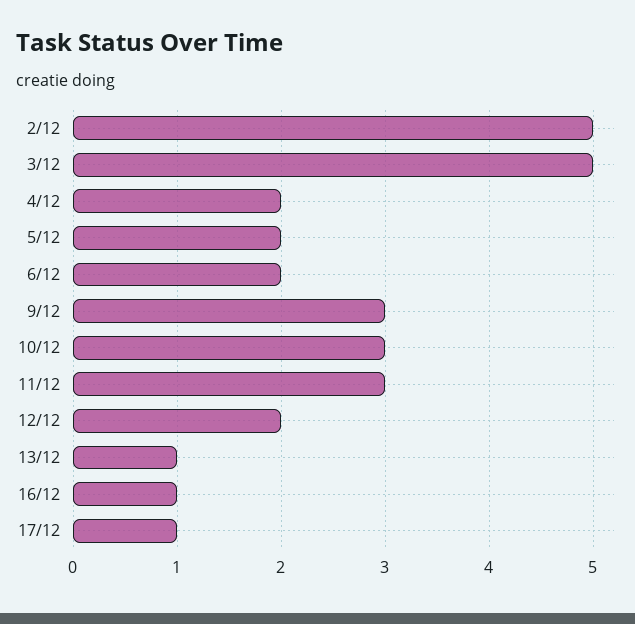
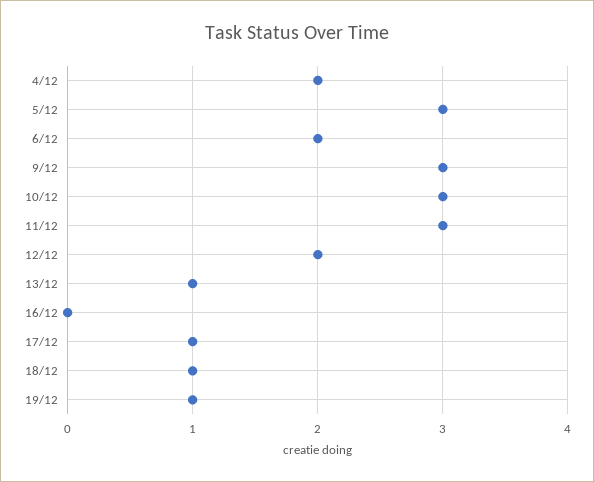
2/12: 5 -> none
3/12: 5 -> none
5/12: 2 -> 3
16/12: 1 -> 0
18/12: none -> 1
19/12: none -> 1

